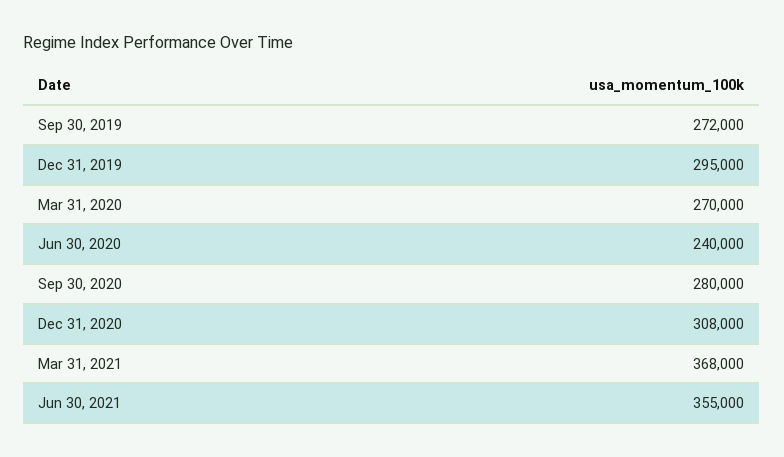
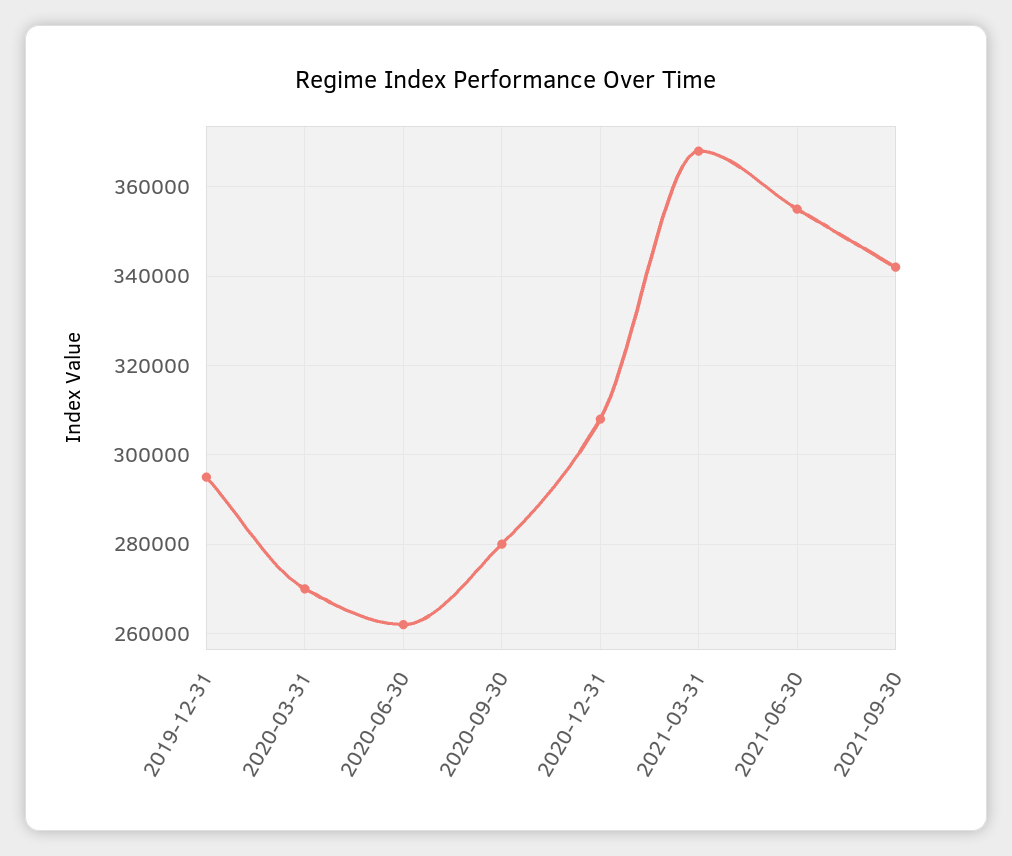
Sep 30, 2019: 272000 -> none
Jun 30, 2020: 240000 -> 262000
2021-09-30: none -> 342000

